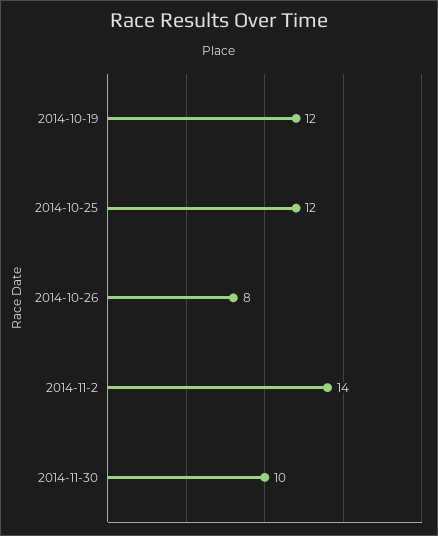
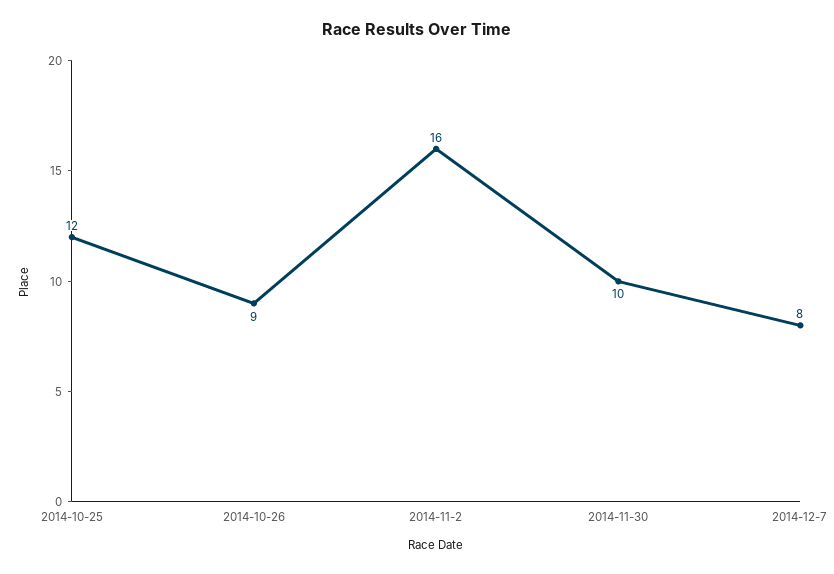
2014-10-19: 12 -> none
2014-10-26: 8 -> 9
2014-11-2: 14 -> 16
2014-12-7: none -> 8

